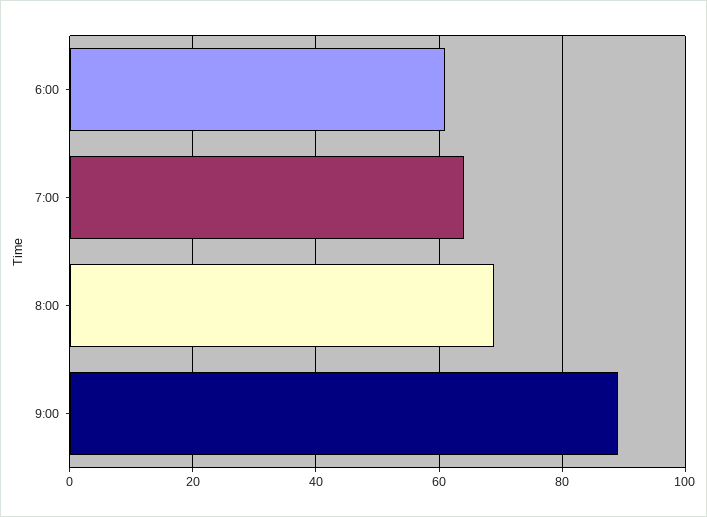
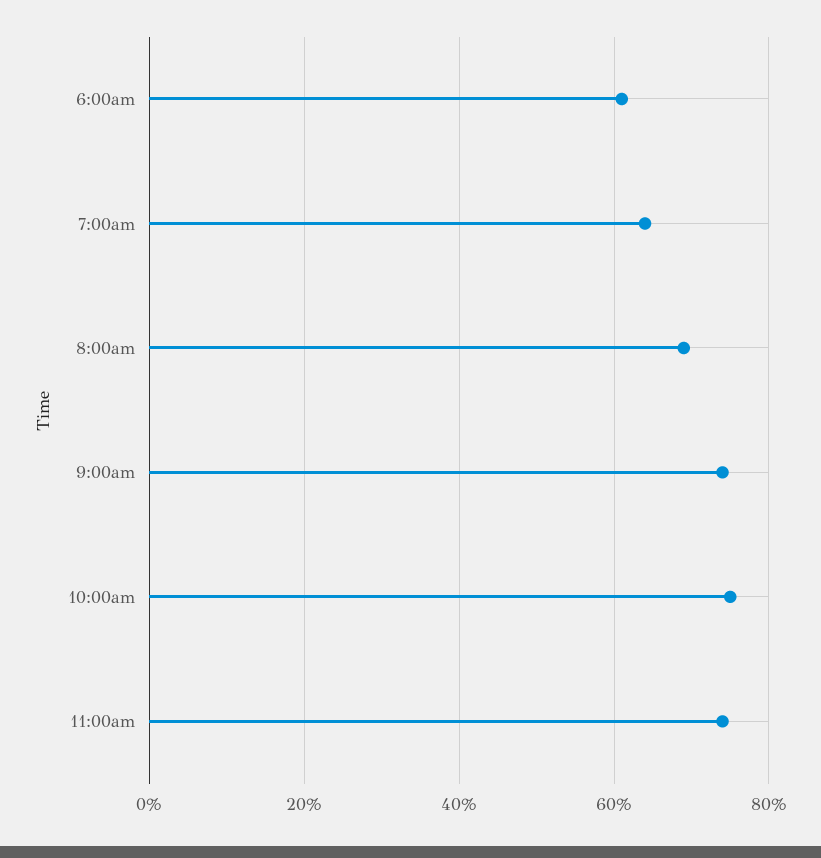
9:00: 90 -> 75
10:00am: none -> 75
11:00am: none -> 75

